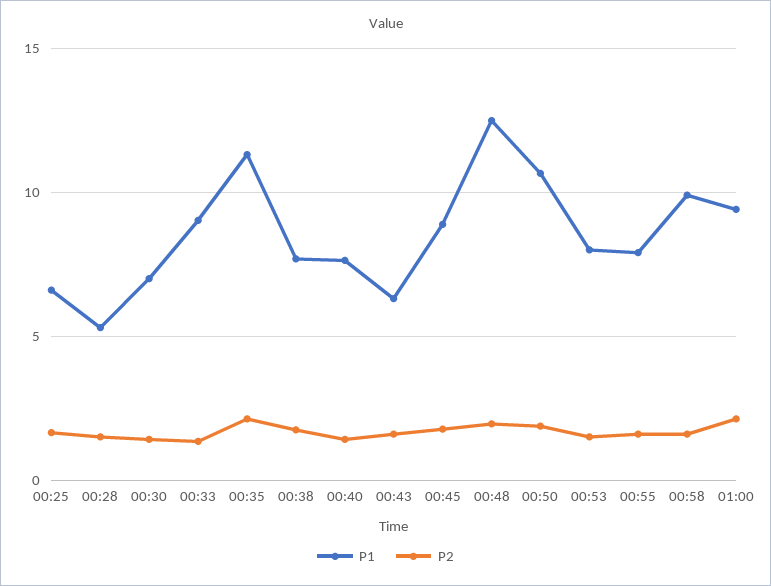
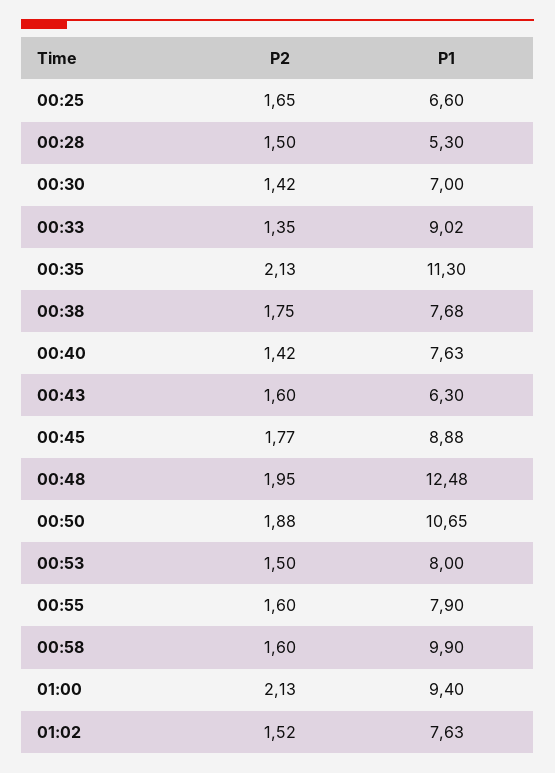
P2, 01:02: none -> 1.52
P1, 01:02: none -> 7.63

